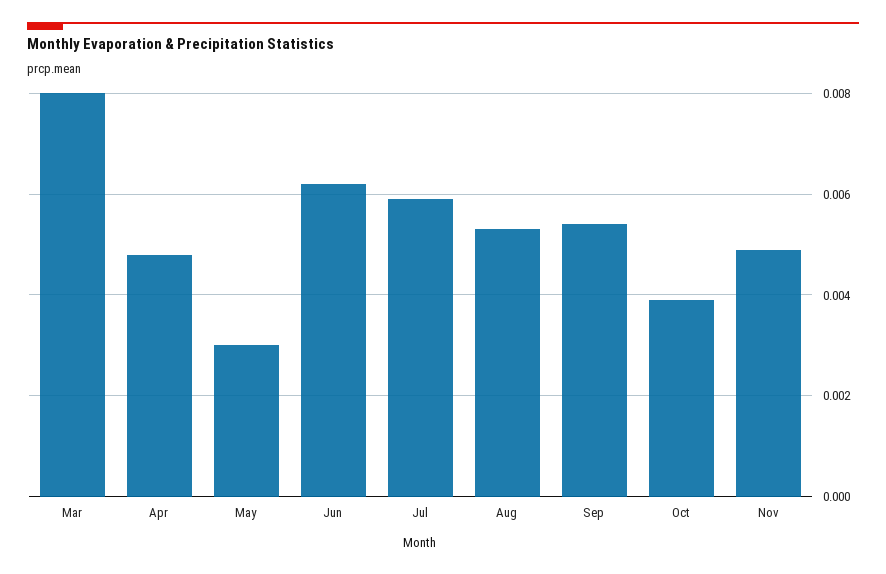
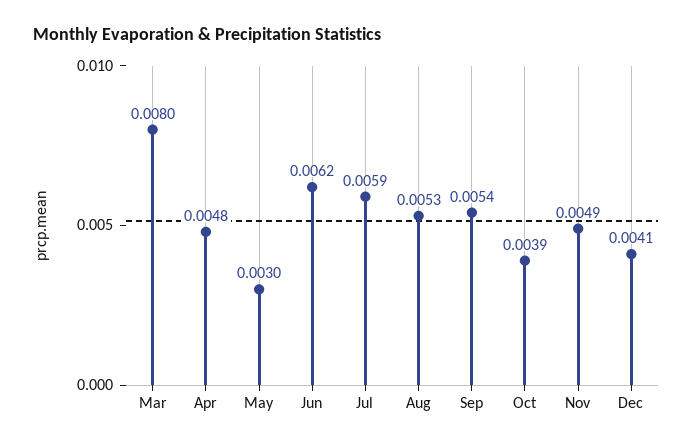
Dec: none -> 0.0041

